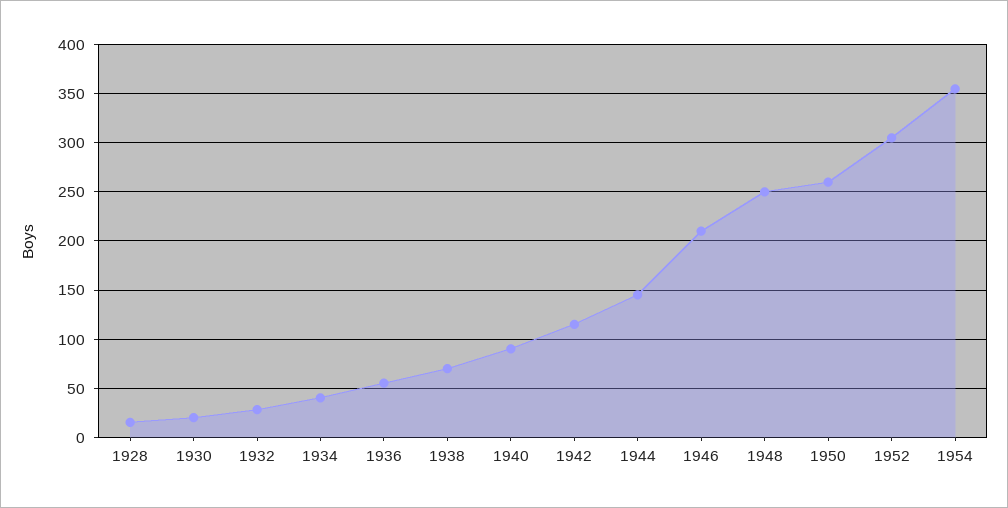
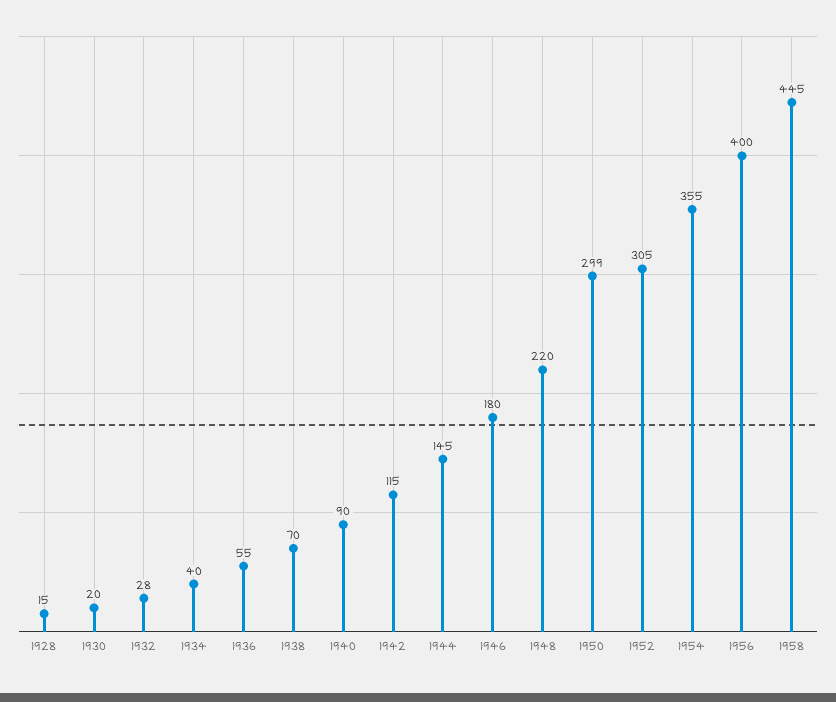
1946: 210 -> 180
1948: 250 -> 220
1950: 260 -> 299
1956: none -> 400
1958: none -> 445

